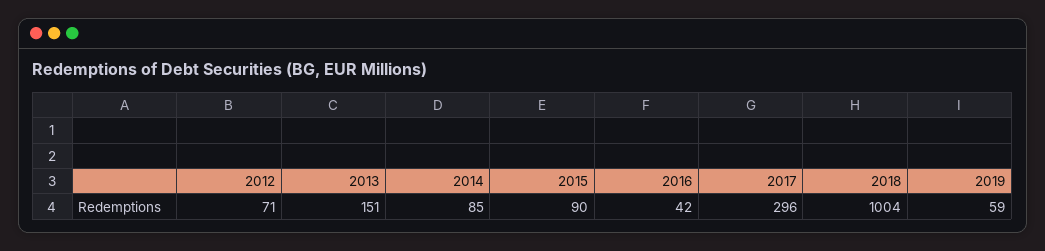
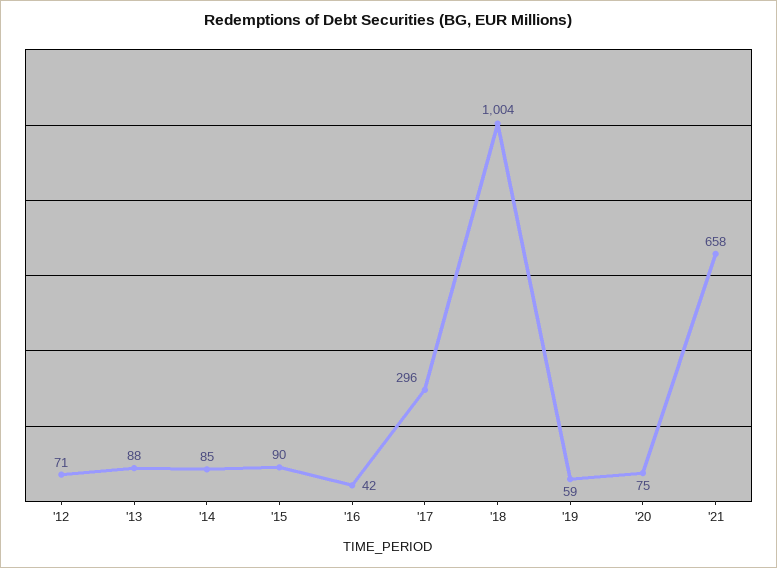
2013: 151 -> 88
'20: none -> 75
'21: none -> 658

